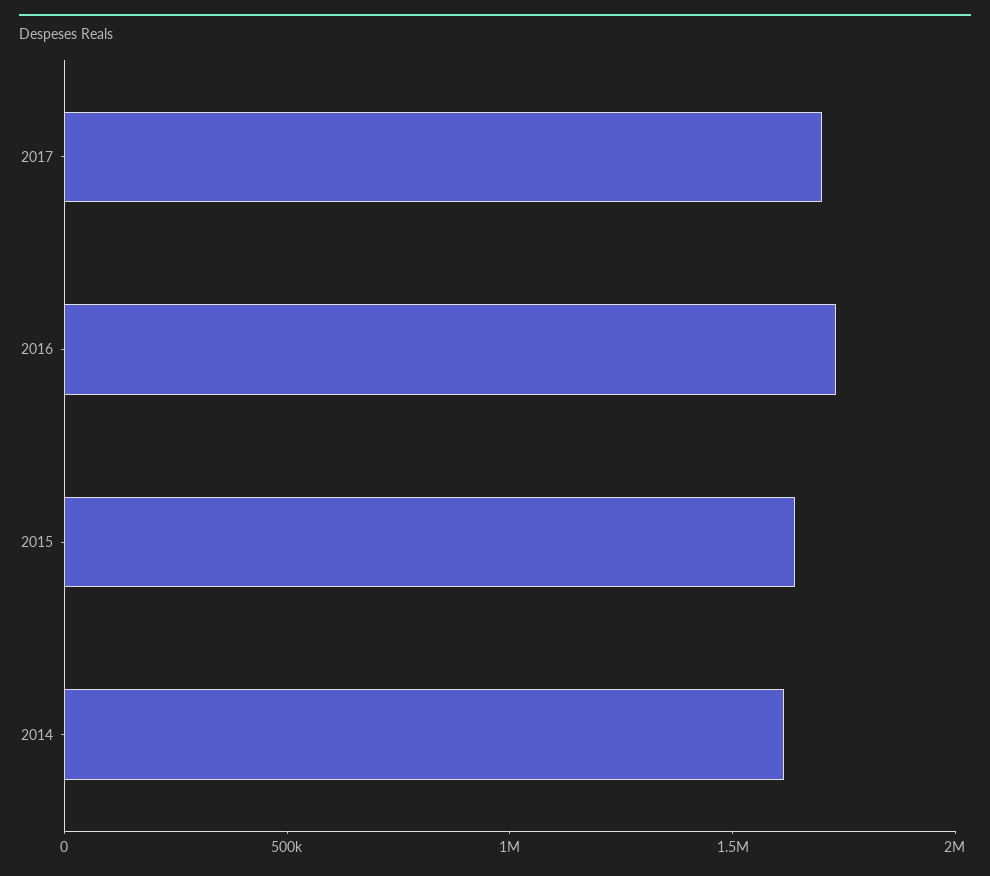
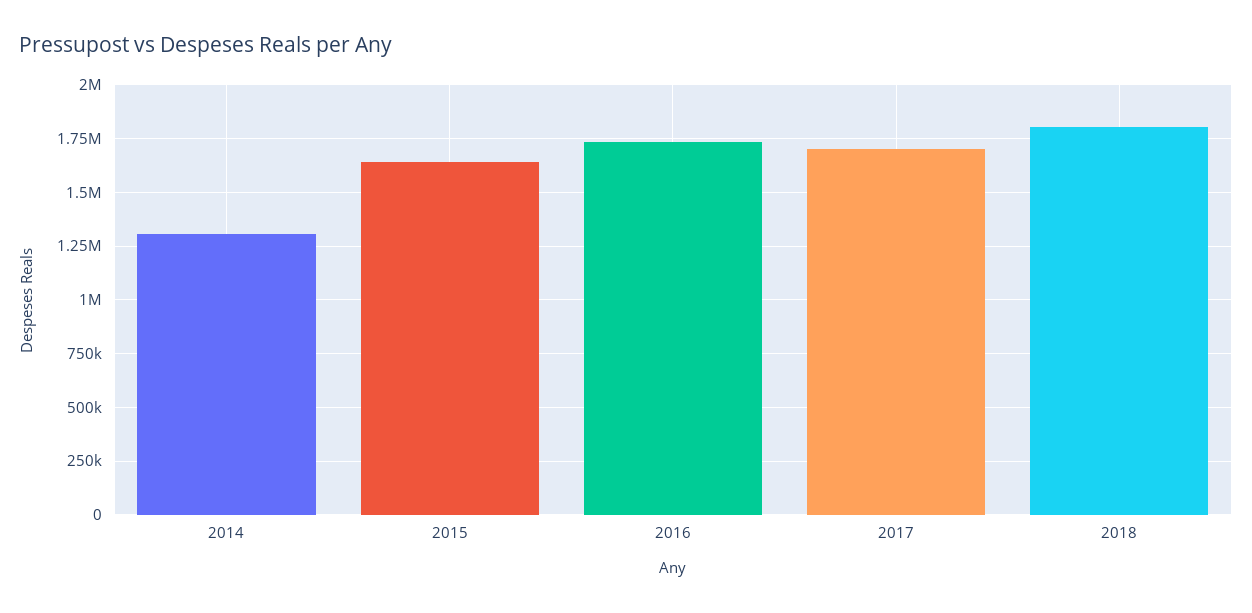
2014: 1600000 -> 1300000
2018: none -> 1800000

